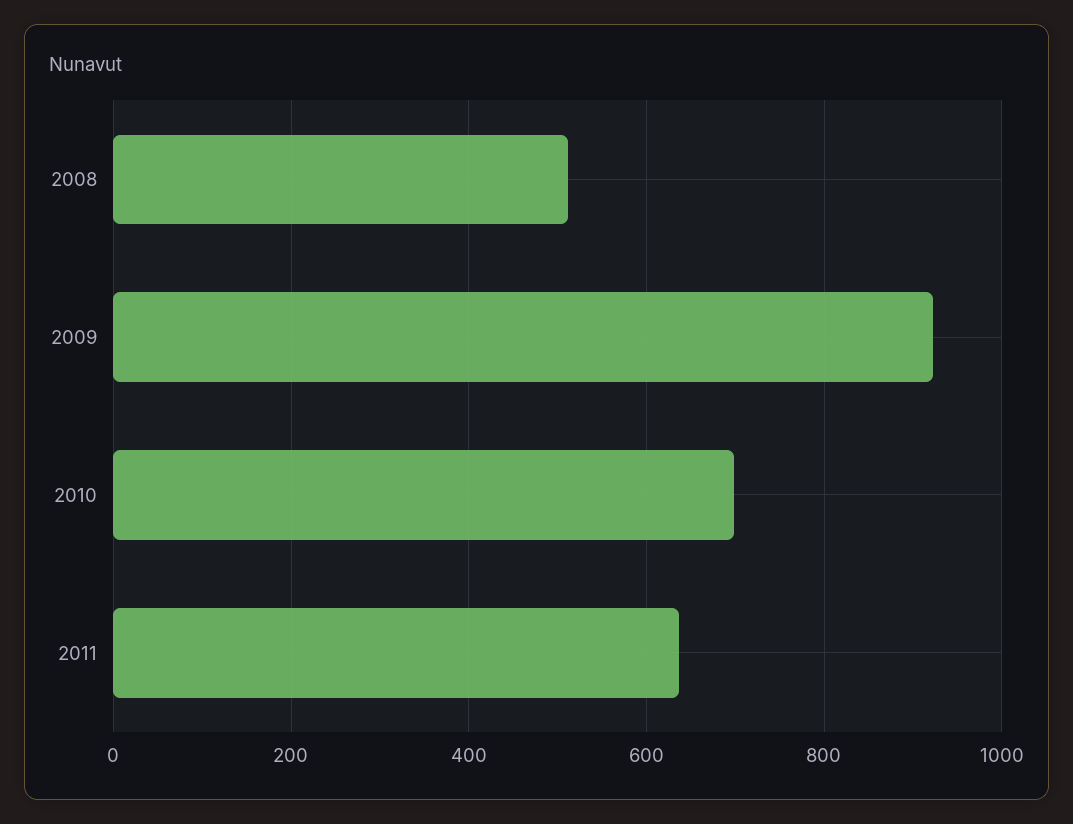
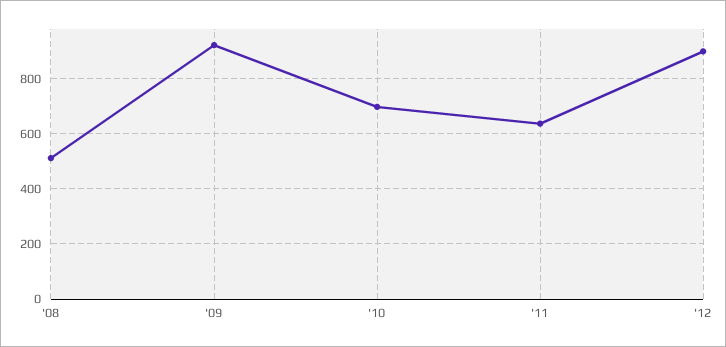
'12: none -> 900

